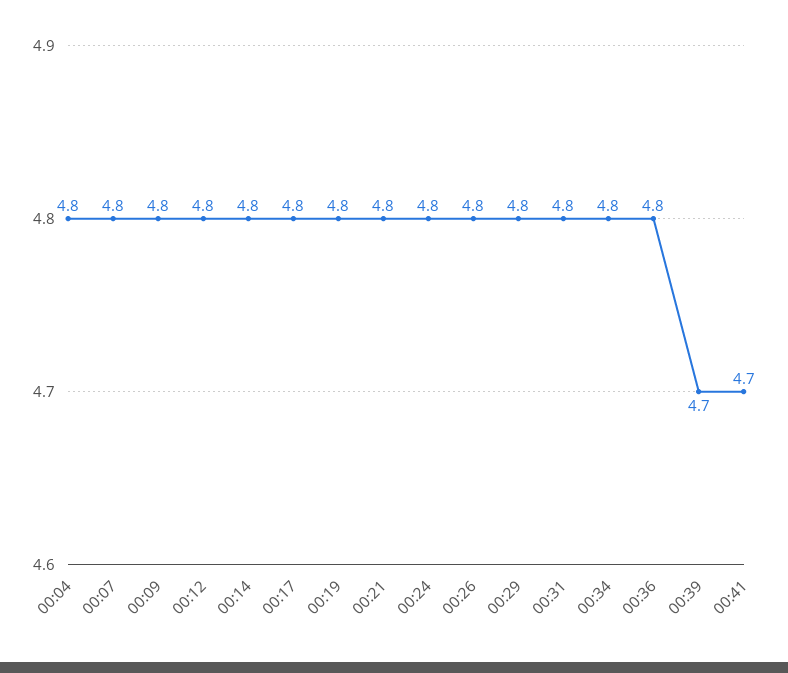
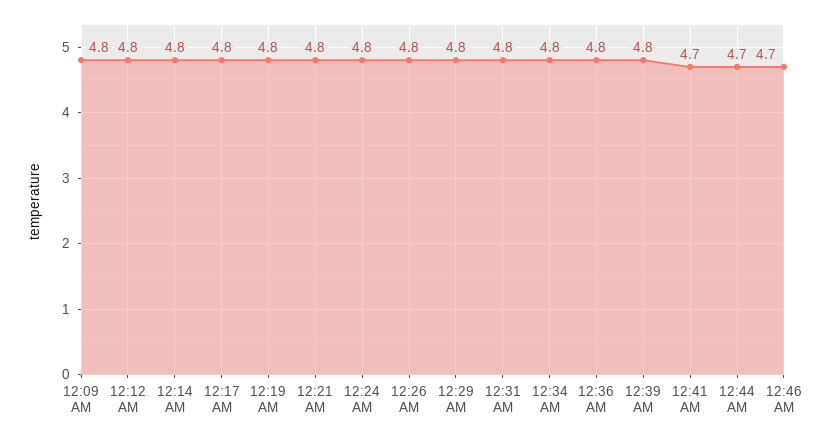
00:04: 4.8 -> none
00:07: 4.8 -> none
00:39: 4.7 -> 4.8
12:44 AM: none -> 4.7
12:46 AM: none -> 4.7

